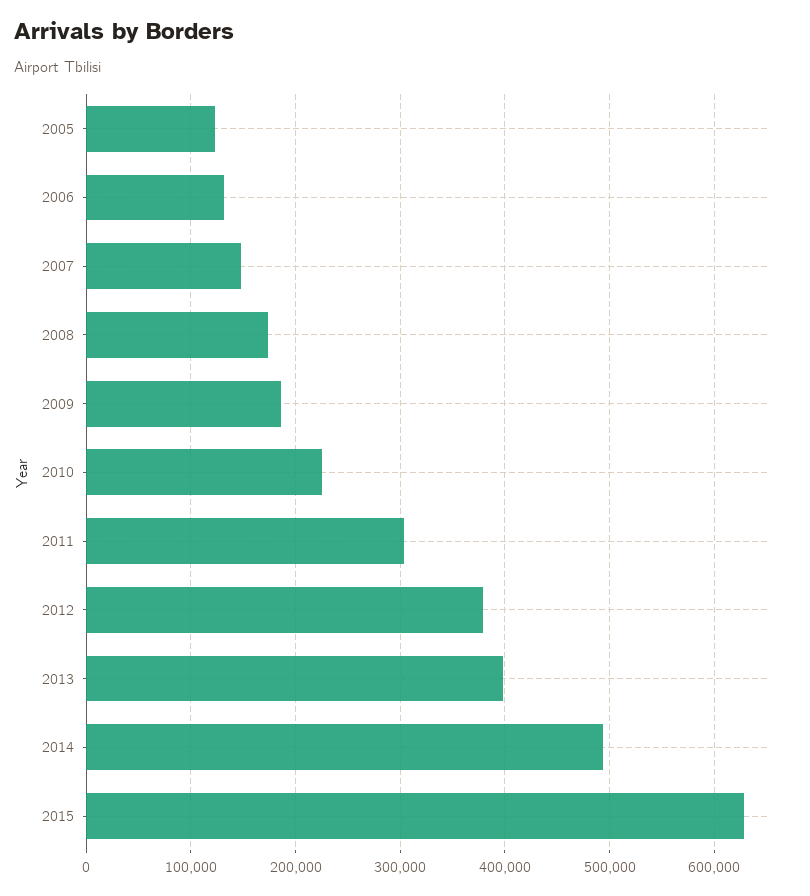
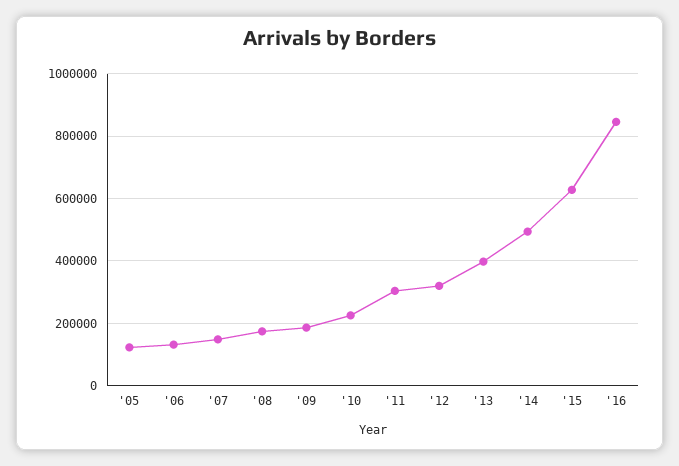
2012: 380000 -> 320000
'16: none -> 840000

